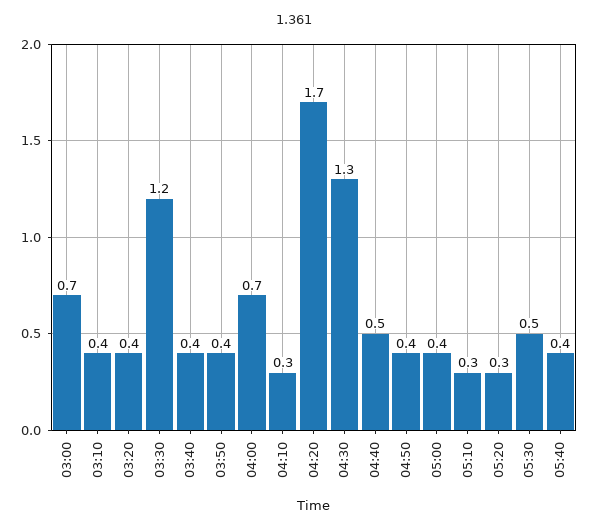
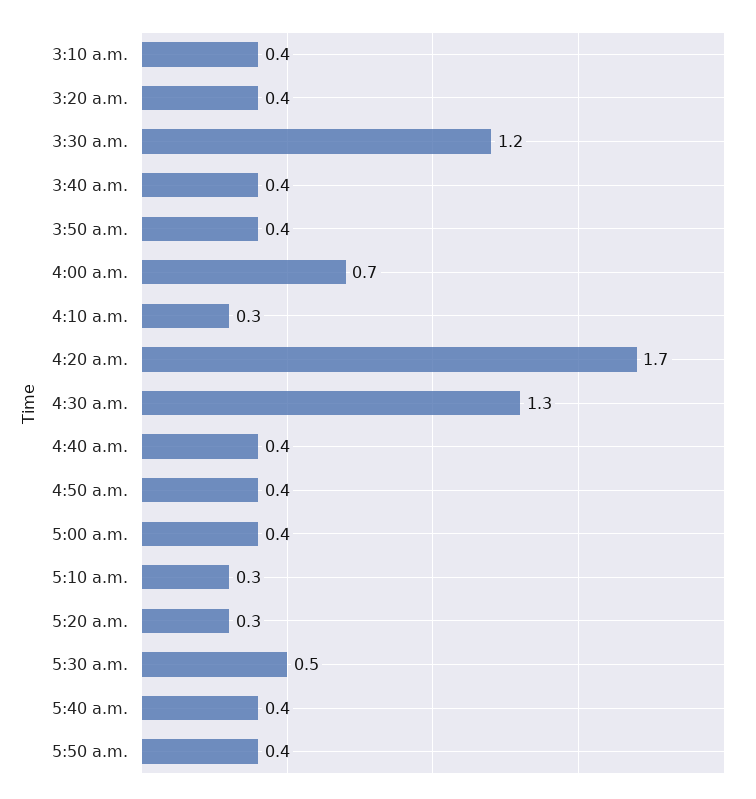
03:00: 0.7 -> none
04:40: 0.5 -> 0.4
5:50 a.m.: none -> 0.4

